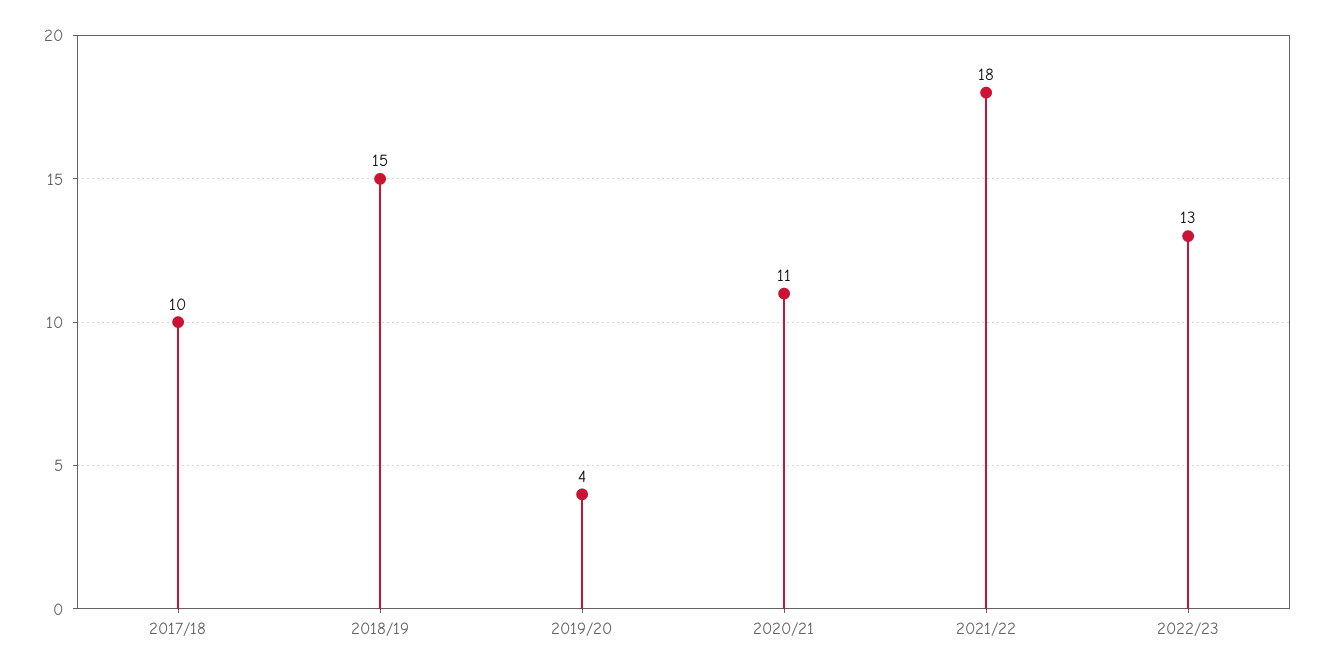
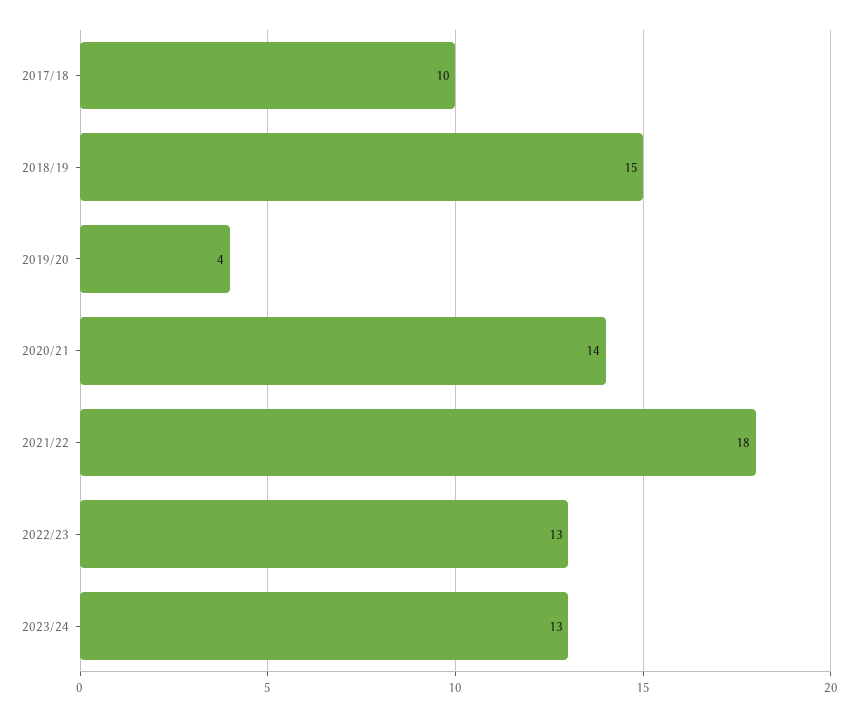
2020/21: 11 -> 14
2023/24: none -> 13

